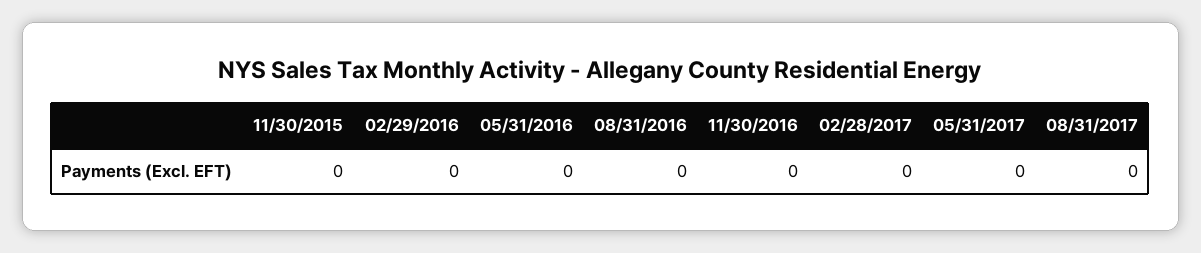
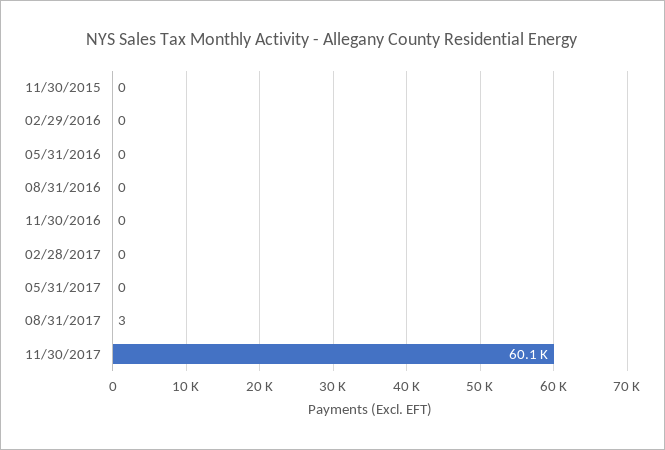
08/31/2017: 0 -> 3
11/30/2017: none -> 60100

